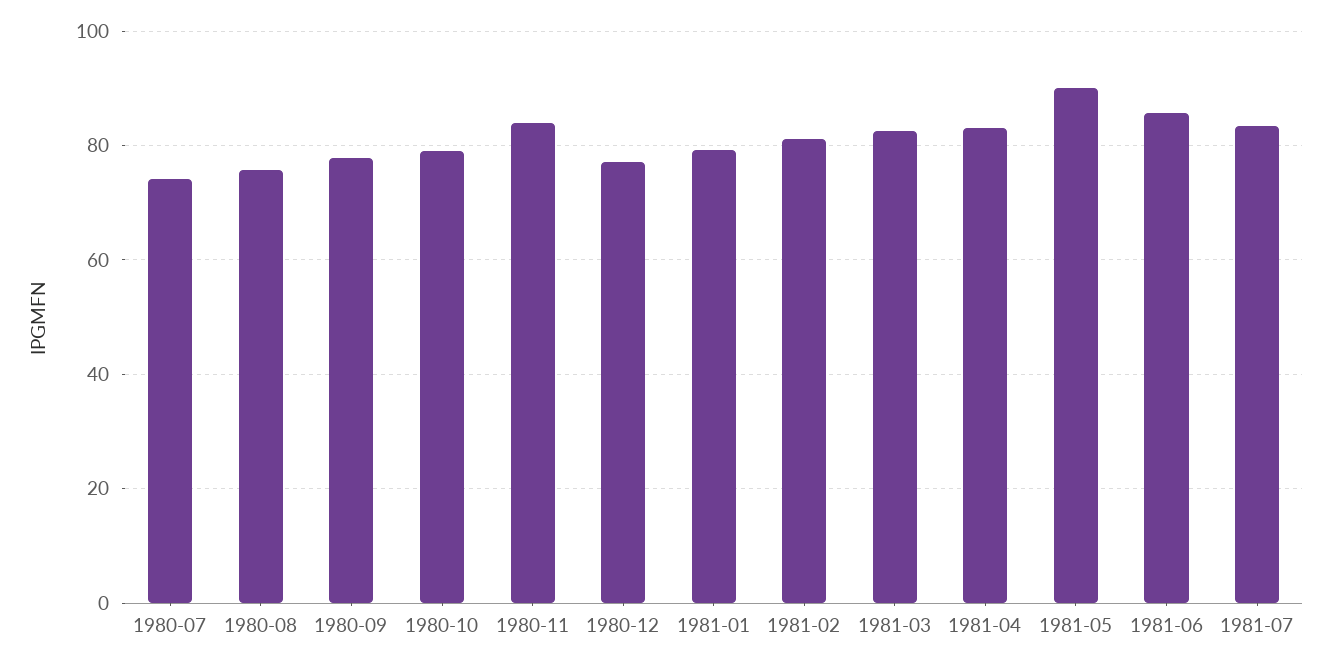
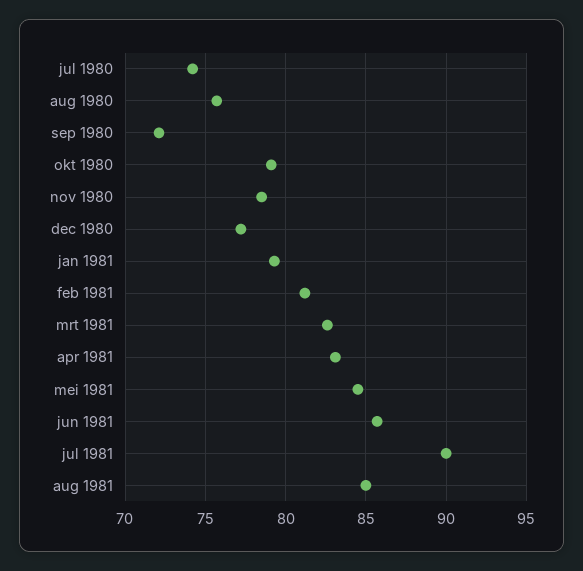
1980-09: 78 -> 72
1980-11: 84 -> 78.5
1981-05: 90 -> 84.5
1981-07: 84 -> 90
aug 1981: none -> 85

